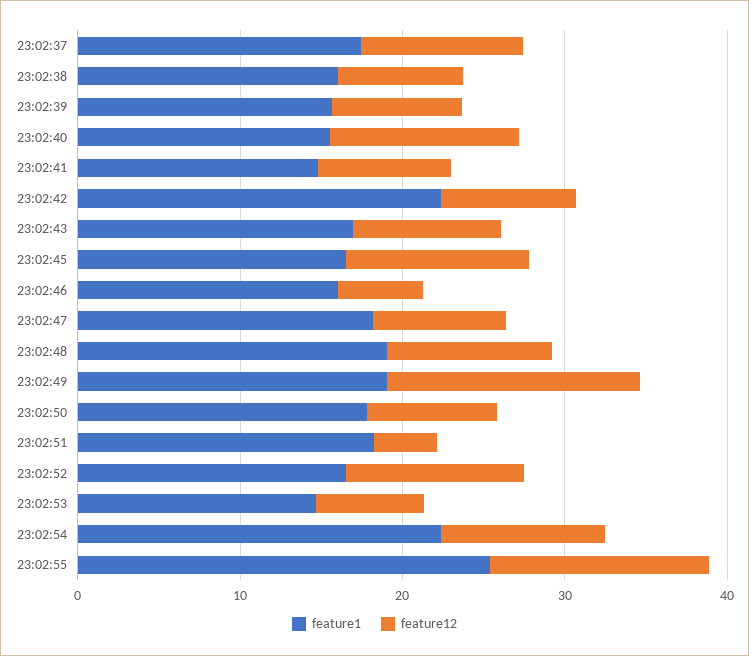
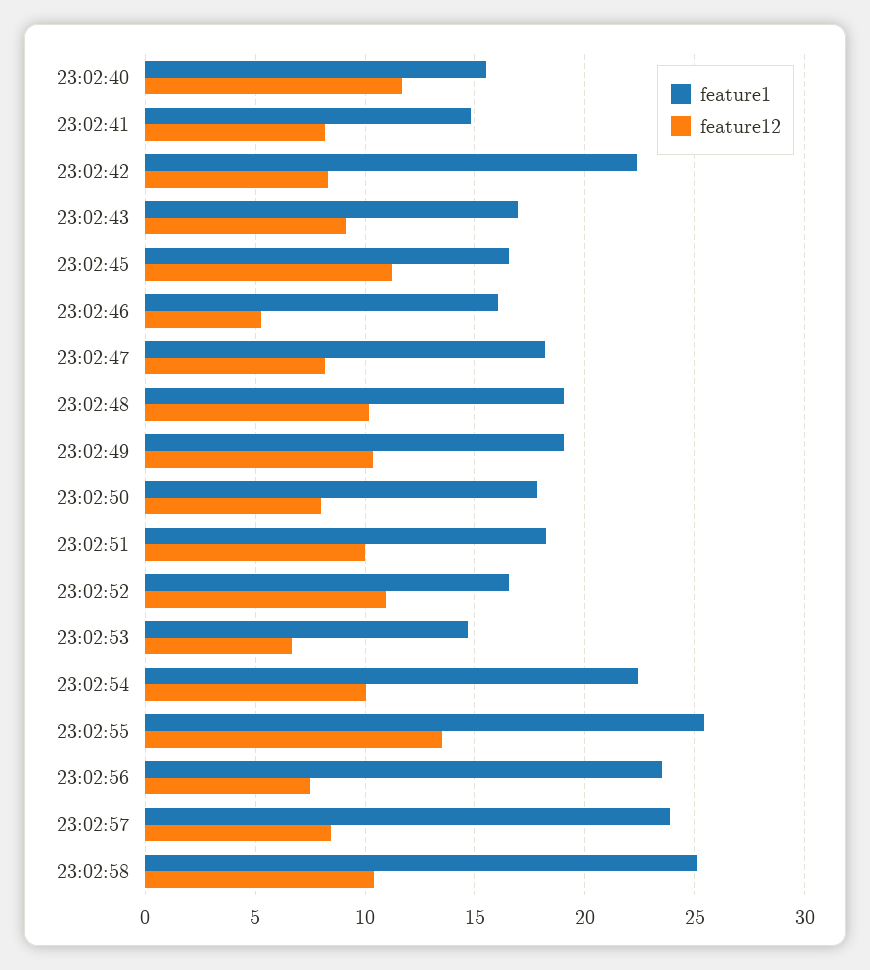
feature1, 23:02:37: 18 -> none
feature12, 23:02:37: 10 -> none
feature1, 23:02:38: 16 -> none
feature12, 23:02:38: 8 -> none
feature1, 23:02:39: 16 -> none
feature12, 23:02:39: 8 -> none
feature12, 23:02:49: 16 -> 10.5
feature12, 23:02:51: 4 -> 10
feature1, 23:02:56: none -> 23.5
feature12, 23:02:56: none -> 7.5
feature1, 23:02:57: none -> 24
feature12, 23:02:57: none -> 8.5
feature1, 23:02:58: none -> 25
feature12, 23:02:58: none -> 10.5

